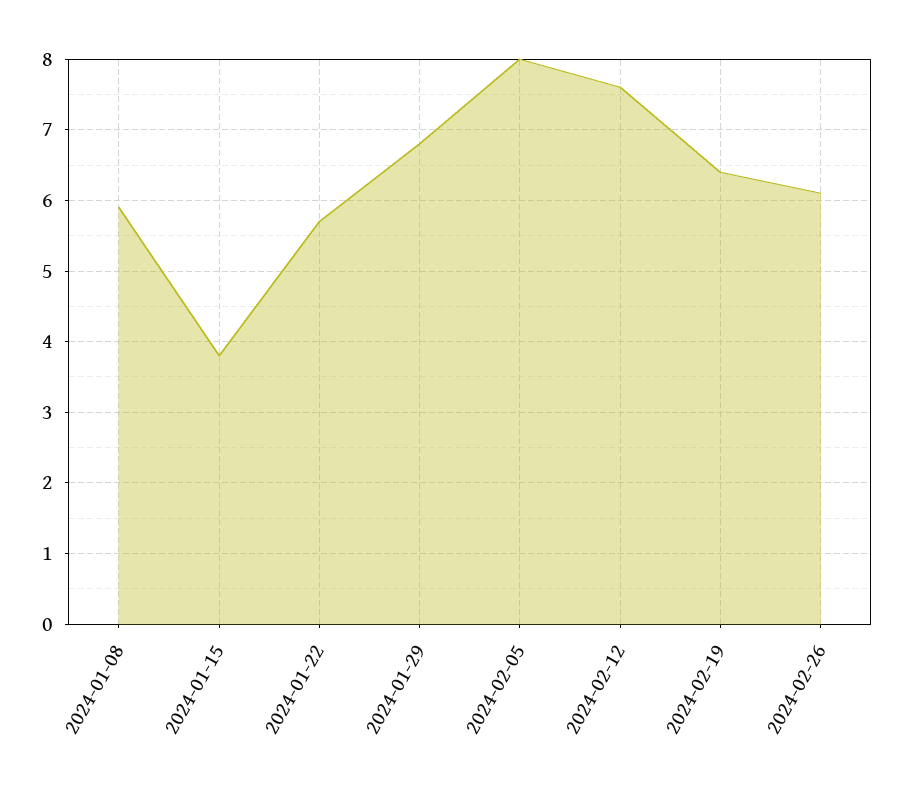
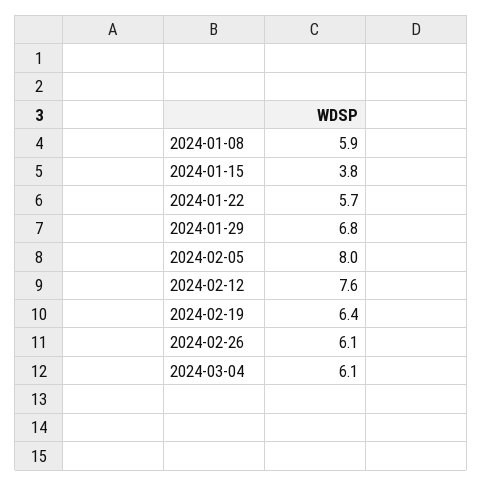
2024-03-04: none -> 6.1

